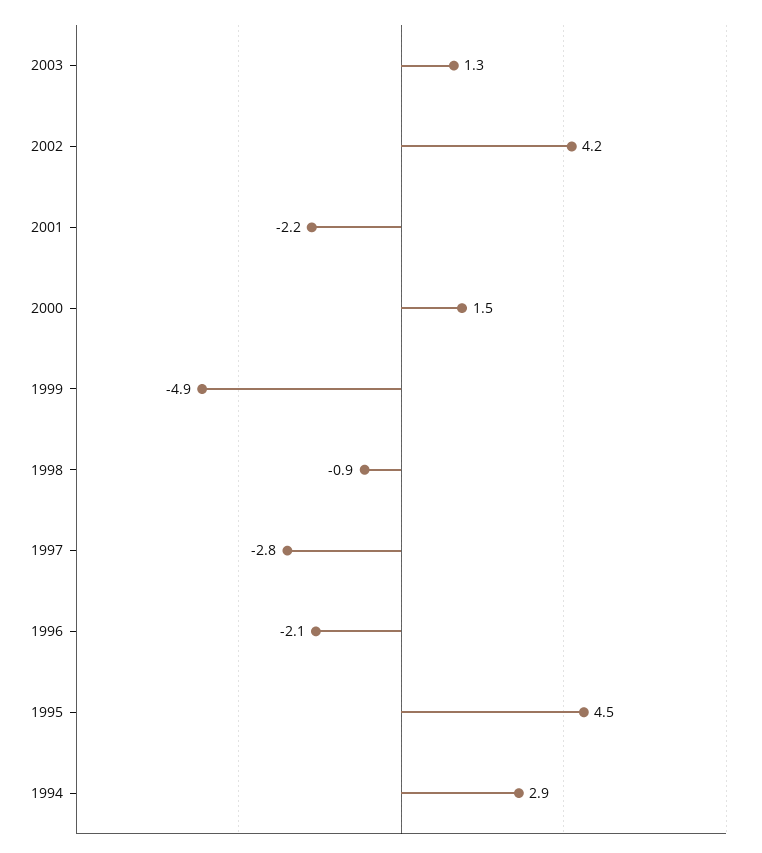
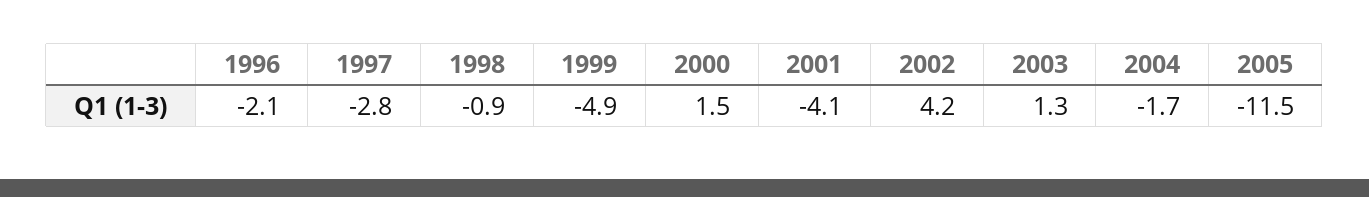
2001: -2.2 -> -4.1
1995: 4.5 -> none
1994: 2.9 -> none
2004: none -> -1.7
2005: none -> -11.5

